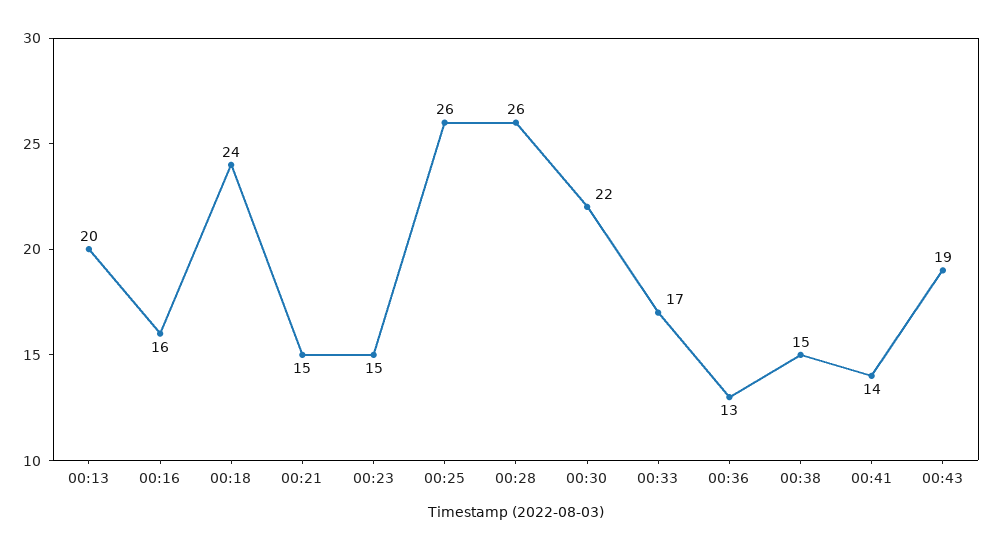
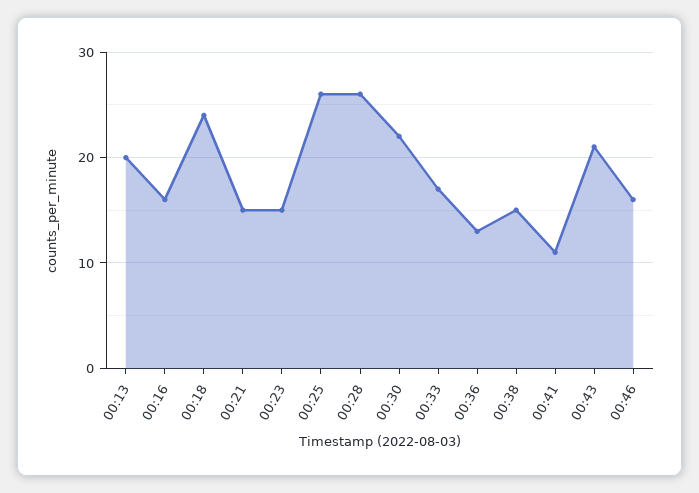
00:41: 14 -> 11
00:43: 19 -> 21
00:46: none -> 16

